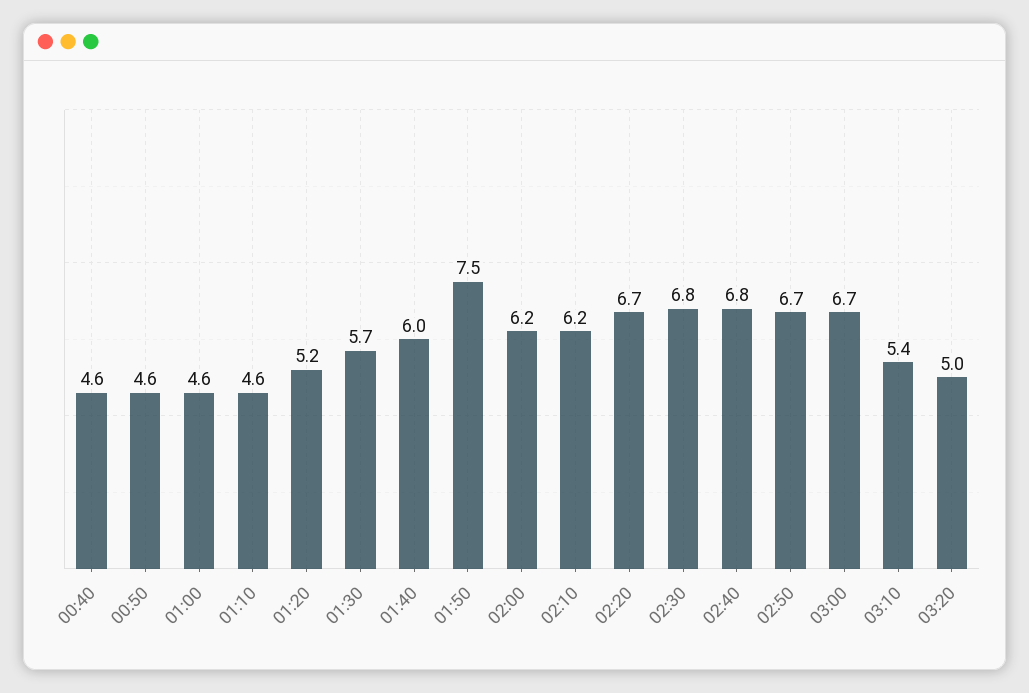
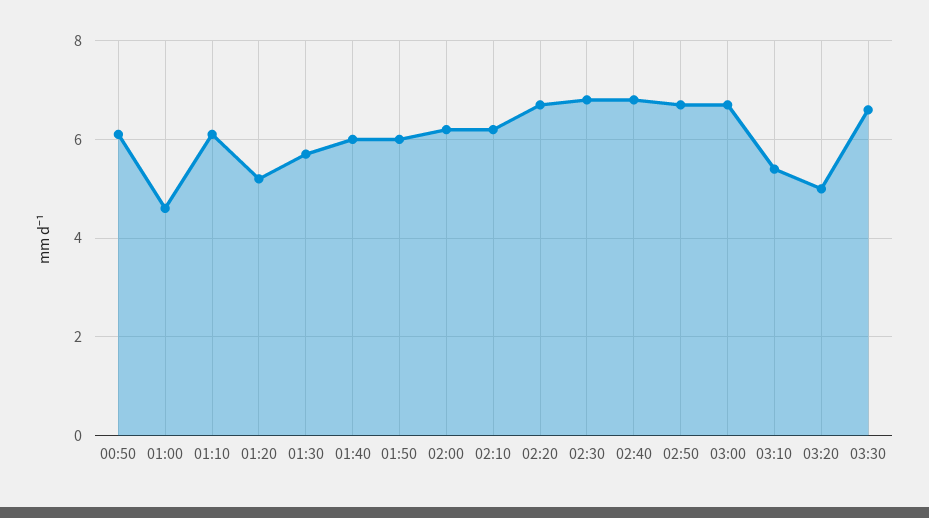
00:40: 4.6 -> none
00:50: 4.6 -> 6
01:10: 4.6 -> 6
01:50: 7.5 -> 6
03:30: none -> 6.5

